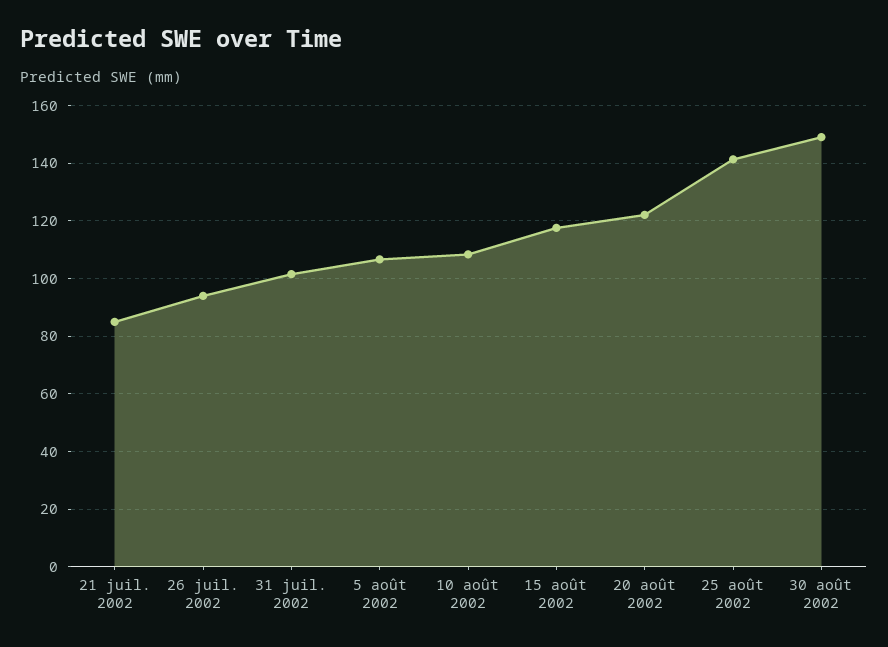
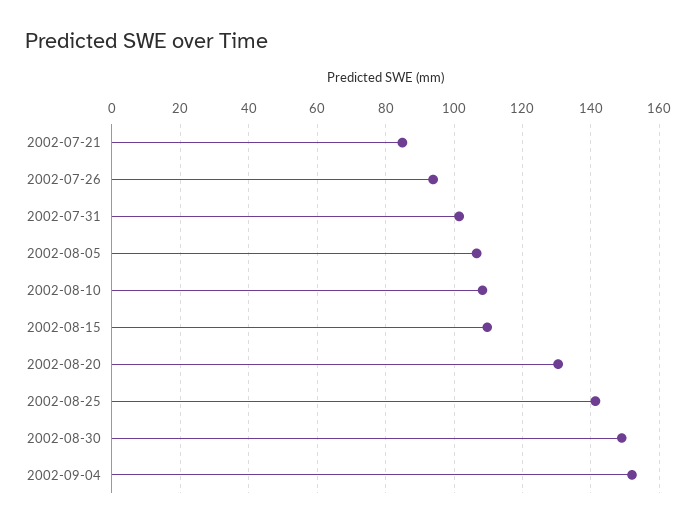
15 août 2002: 117.5 -> 110
20 août 2002: 122.5 -> 130
2002-09-04: none -> 152

